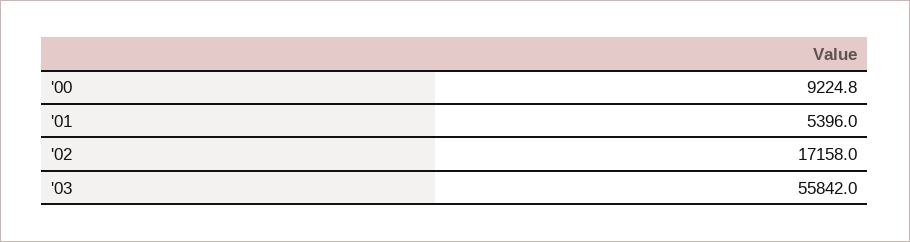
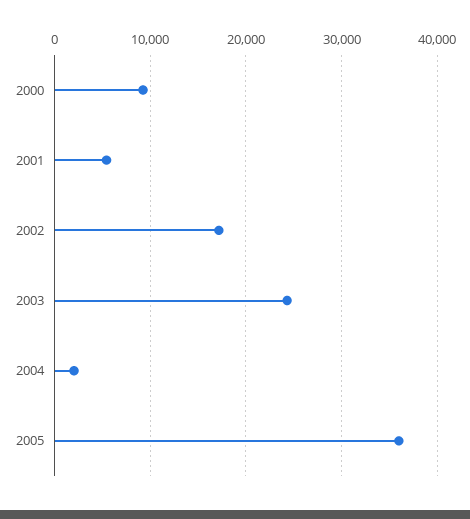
'03: 55842 -> 24000
2004: none -> 2000
2005: none -> 36000

